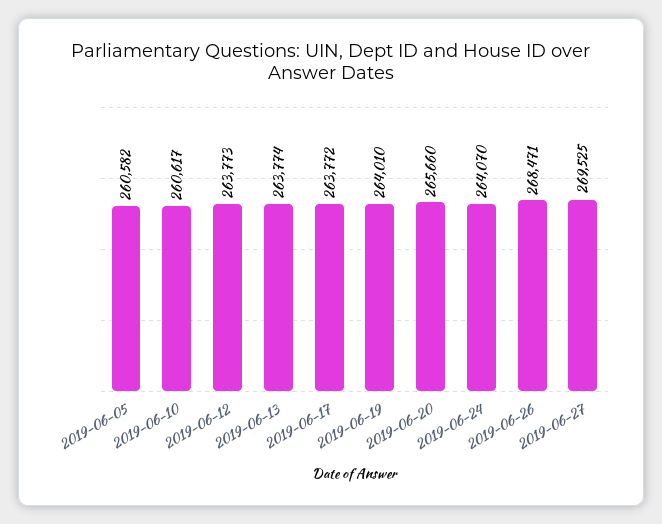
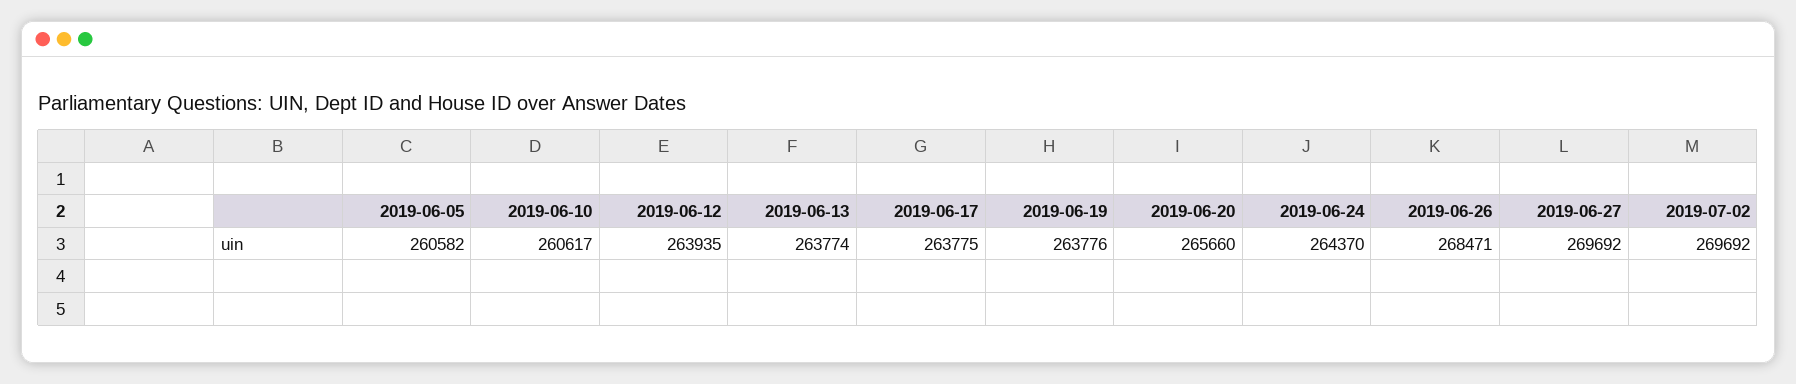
2019-06-12: 263773 -> 263935
2019-06-17: 263772 -> 263775
2019-06-19: 264010 -> 263776
2019-06-24: 264070 -> 264370
2019-06-27: 269525 -> 269692
2019-07-02: none -> 269692

